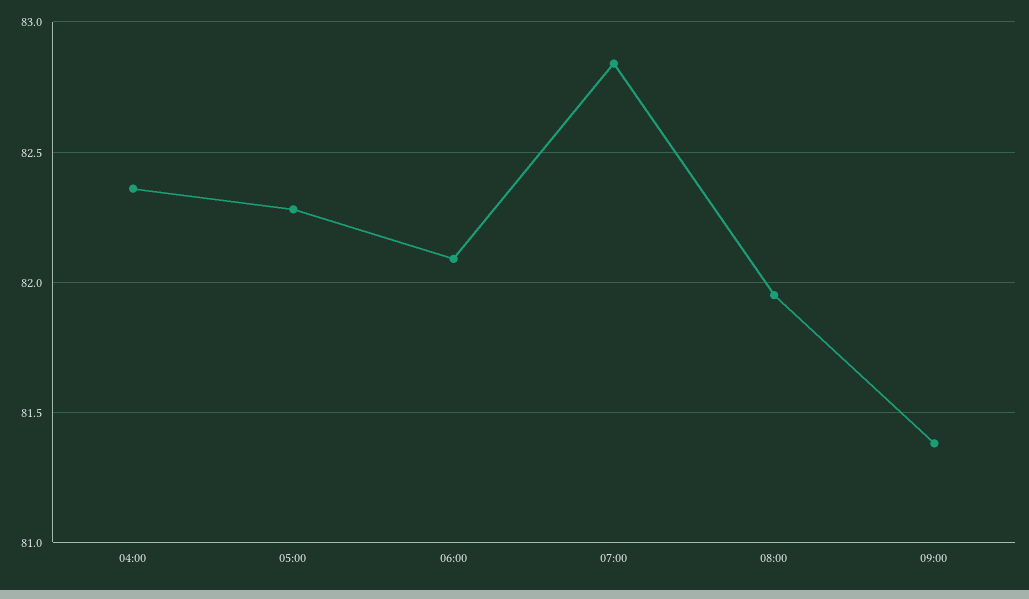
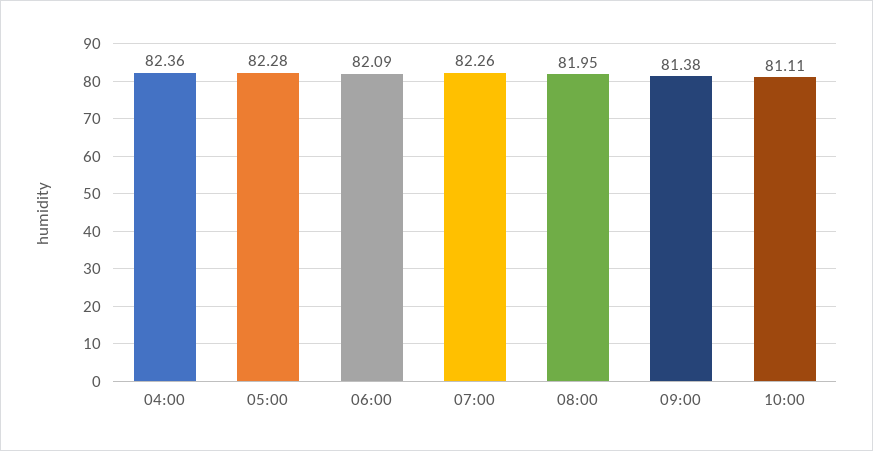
07:00: 82.85 -> 82.26
10:00: none -> 81.11

